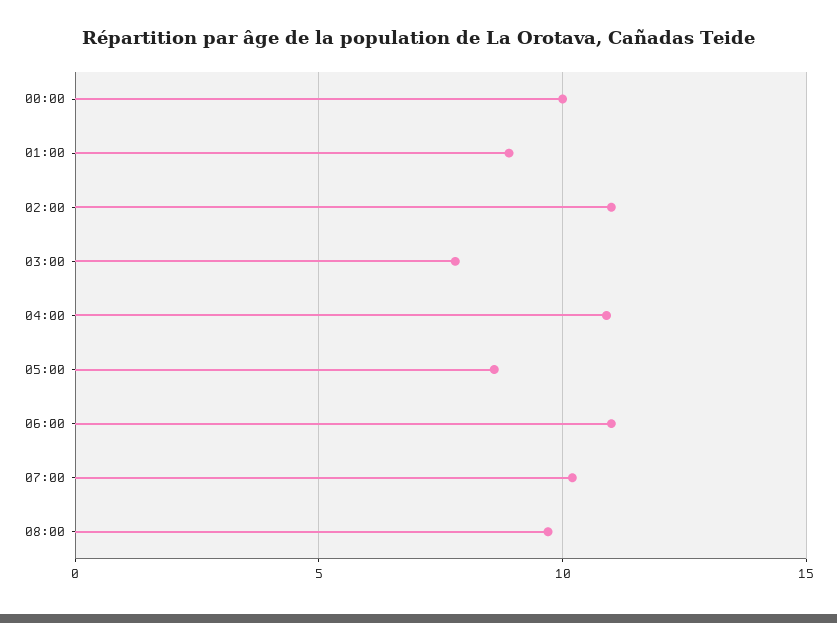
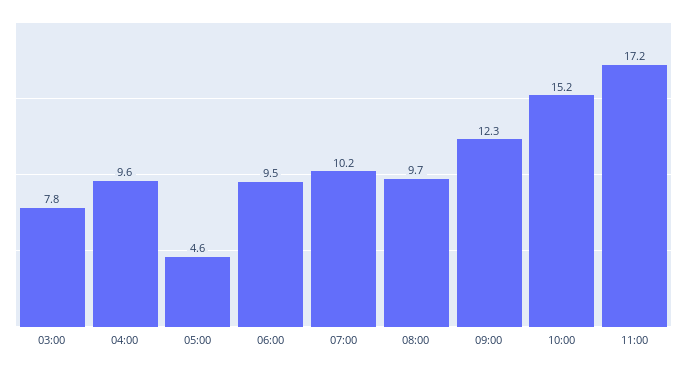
00:00: 10 -> none
01:00: 9 -> none
02:00: 11 -> none
04:00: 11 -> 9.6
05:00: 8.5 -> 4.6
06:00: 11 -> 9.5
09:00: none -> 12.3
10:00: none -> 15.2
11:00: none -> 17.2

